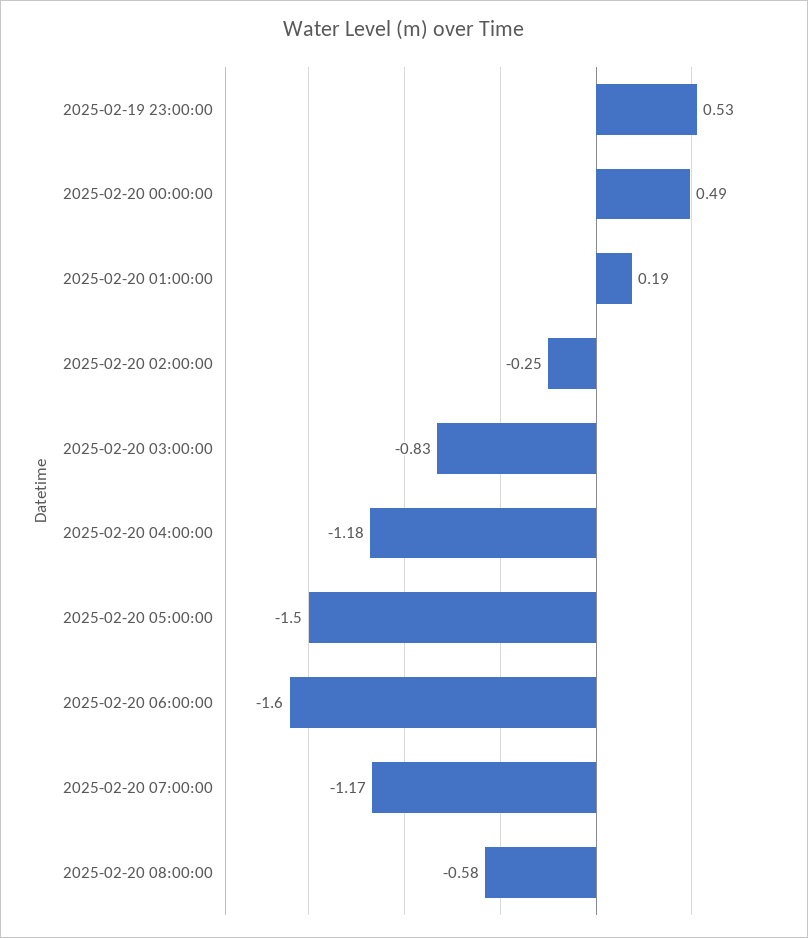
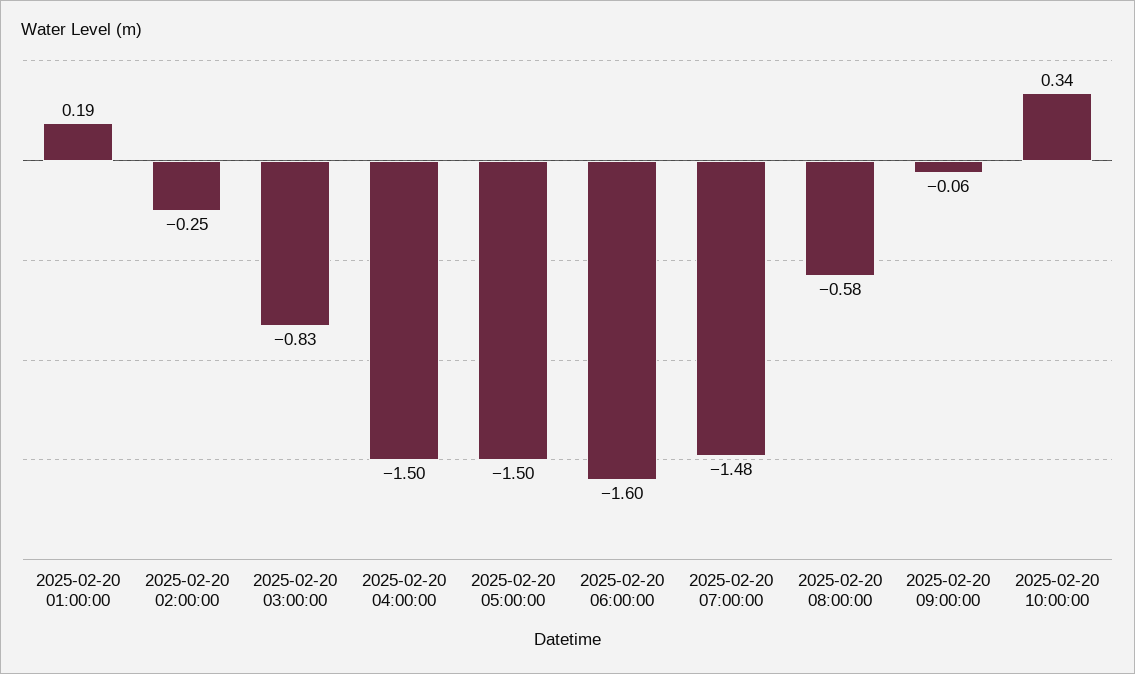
2025-02-19 23:00:00: 0.53 -> none
2025-02-20 00:00:00: 0.49 -> none
2025-02-20 04:00:00: -1.18 -> -1.5
2025-02-20 07:00:00: -1.17 -> -1.48
2025-02-20 09:00:00: none -> -0.06
2025-02-20 10:00:00: none -> 0.34

